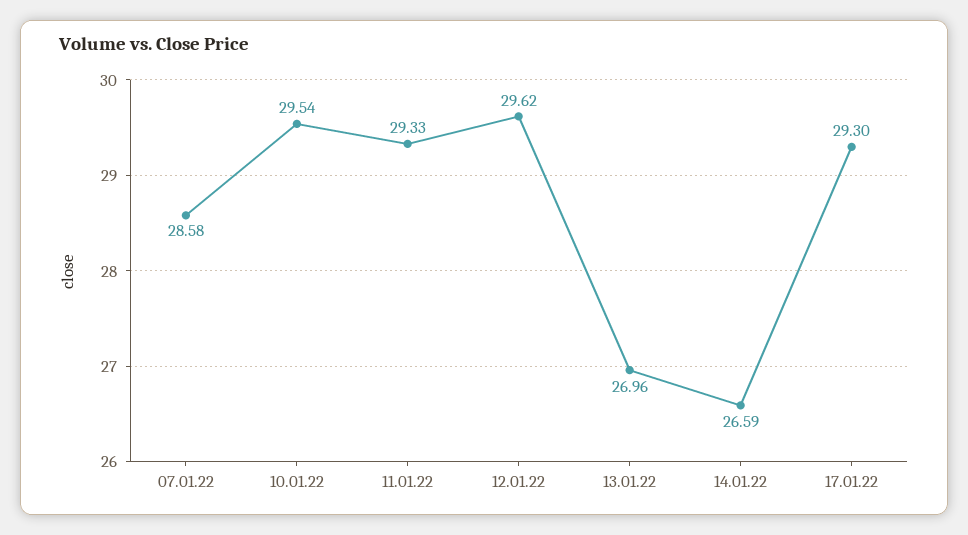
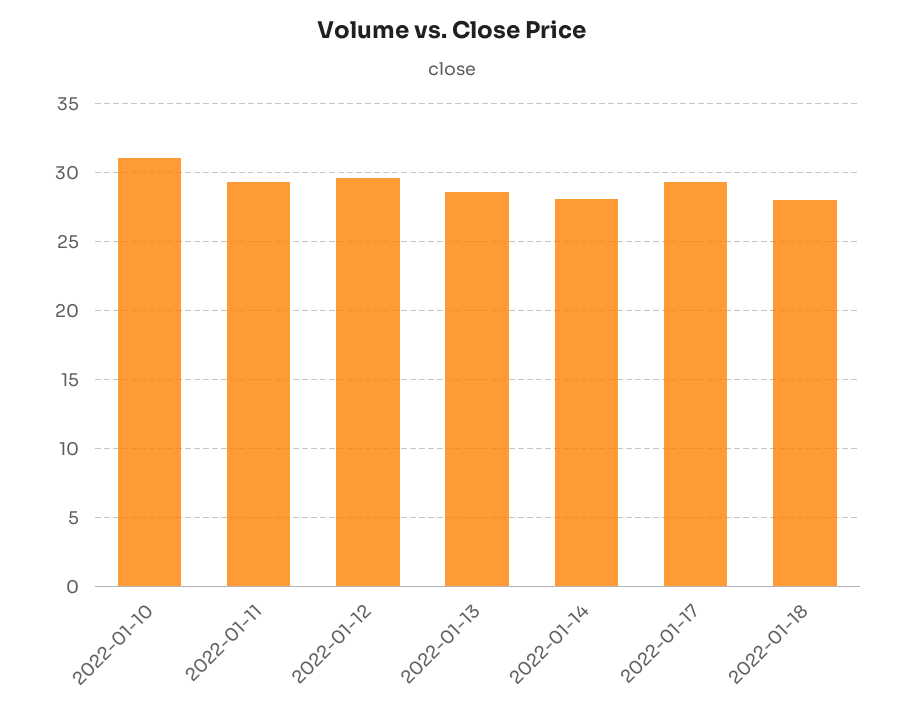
07.01.22: 28.58 -> none
10.01.22: 29.54 -> 31
13.01.22: 26.96 -> 28.5
14.01.22: 26.59 -> 28
2022-01-18: none -> 28

